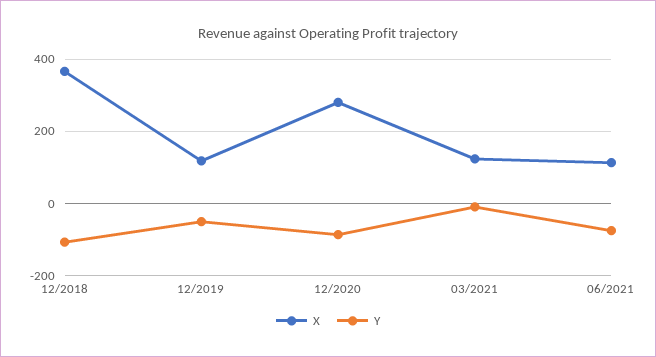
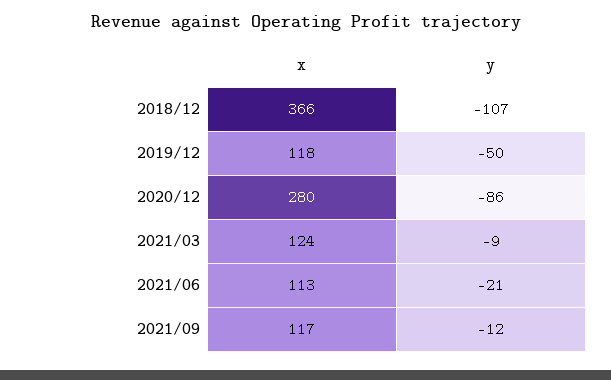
Y, 06/2021: -80 -> -21
X, 2021/09: none -> 117
Y, 2021/09: none -> -12

